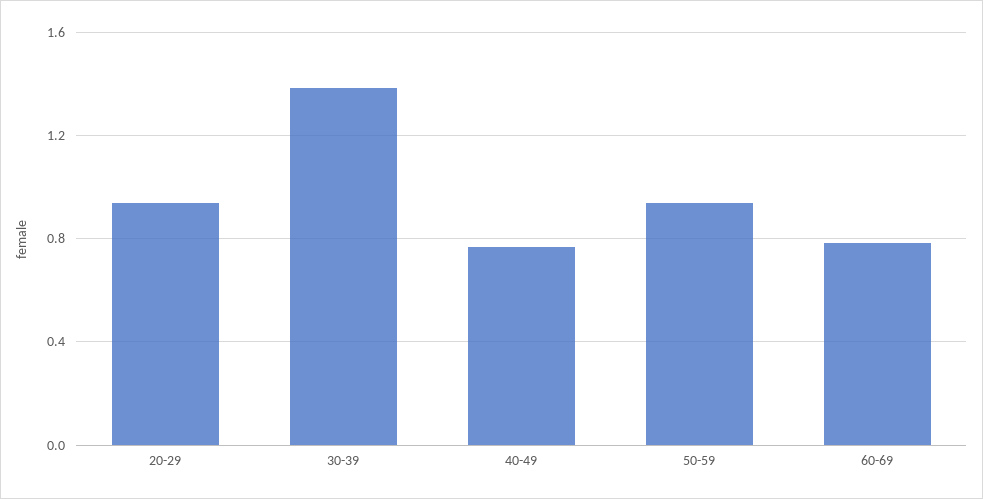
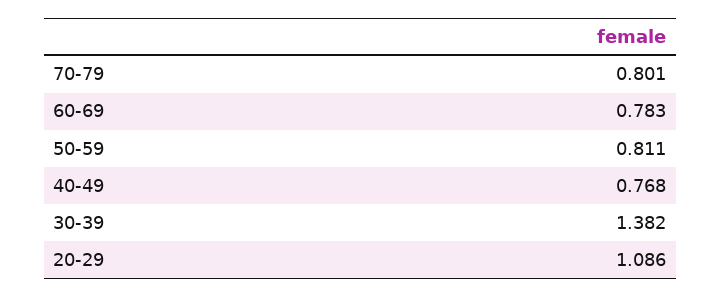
20-29: 0.95 -> 1.086
50-59: 0.95 -> 0.811
70-79: none -> 0.801

